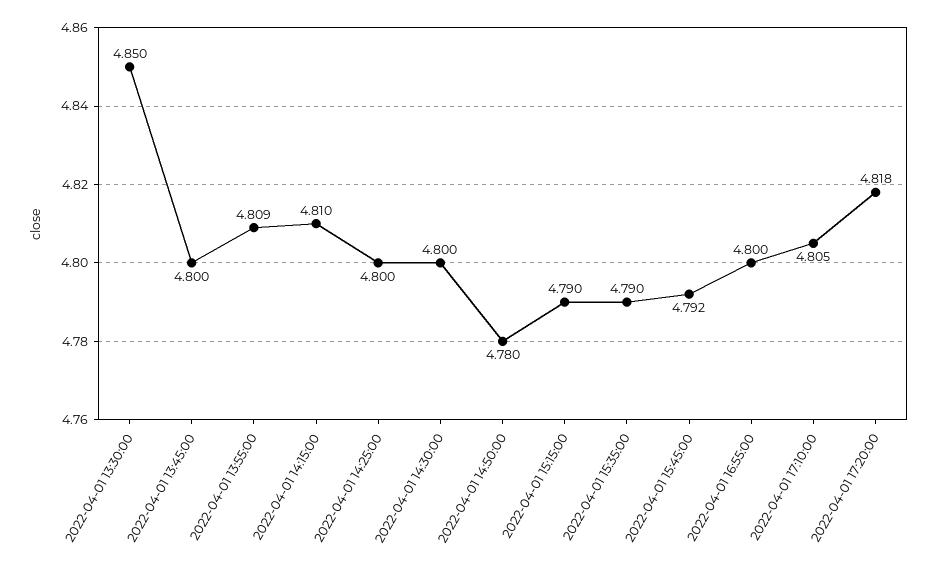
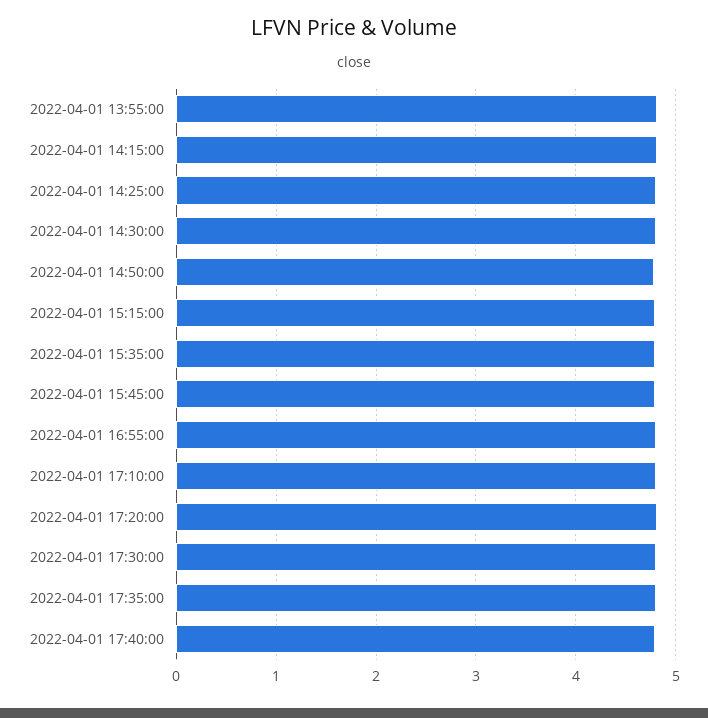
2022-04-01 13:30:00: 4.85 -> none
2022-04-01 13:45:00: 4.8 -> none
2022-04-01 17:30:00: none -> 4.8
2022-04-01 17:35:00: none -> 4.8
2022-04-01 17:40:00: none -> 4.8

